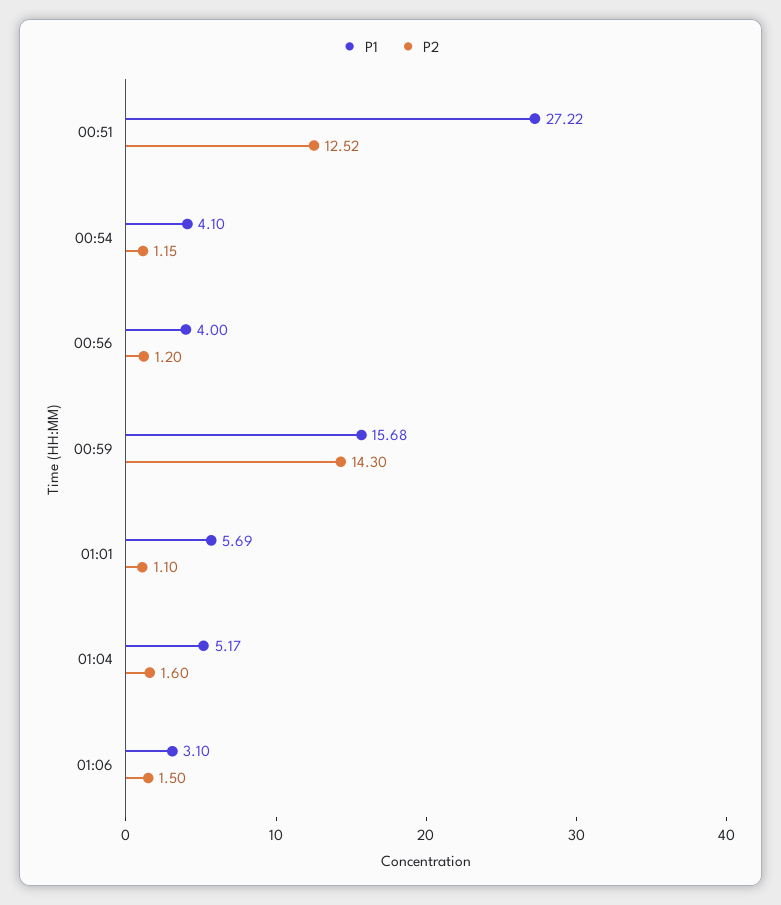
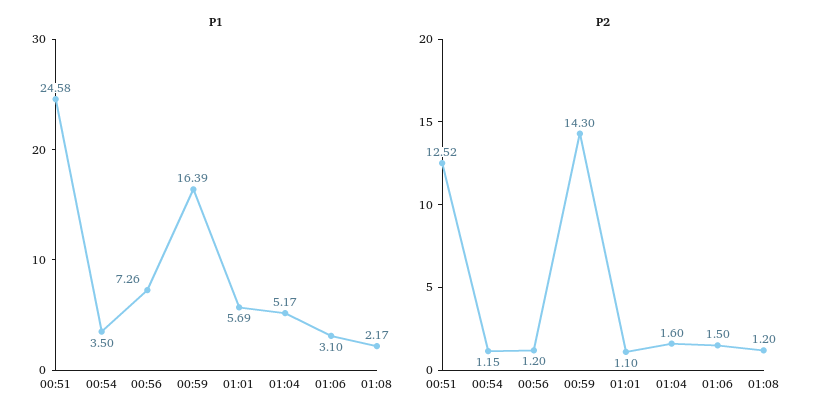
P1, 00:51: 27.22 -> 24.58
P1, 00:54: 4.1 -> 3.5
P1, 00:56: 4 -> 7.26
P1, 00:59: 15.68 -> 16.39
P1, 01:08: none -> 2.17
P2, 01:08: none -> 1.2

